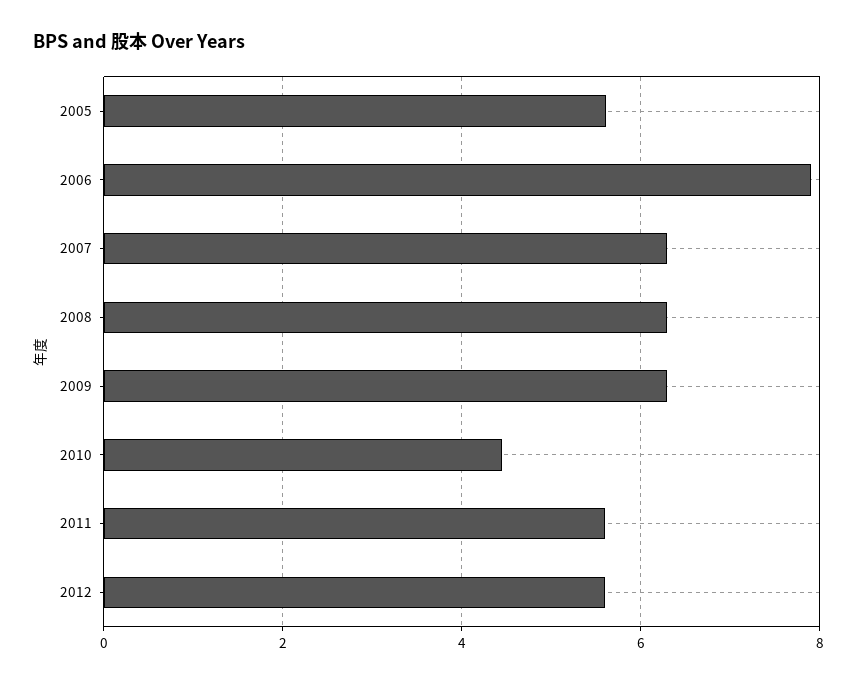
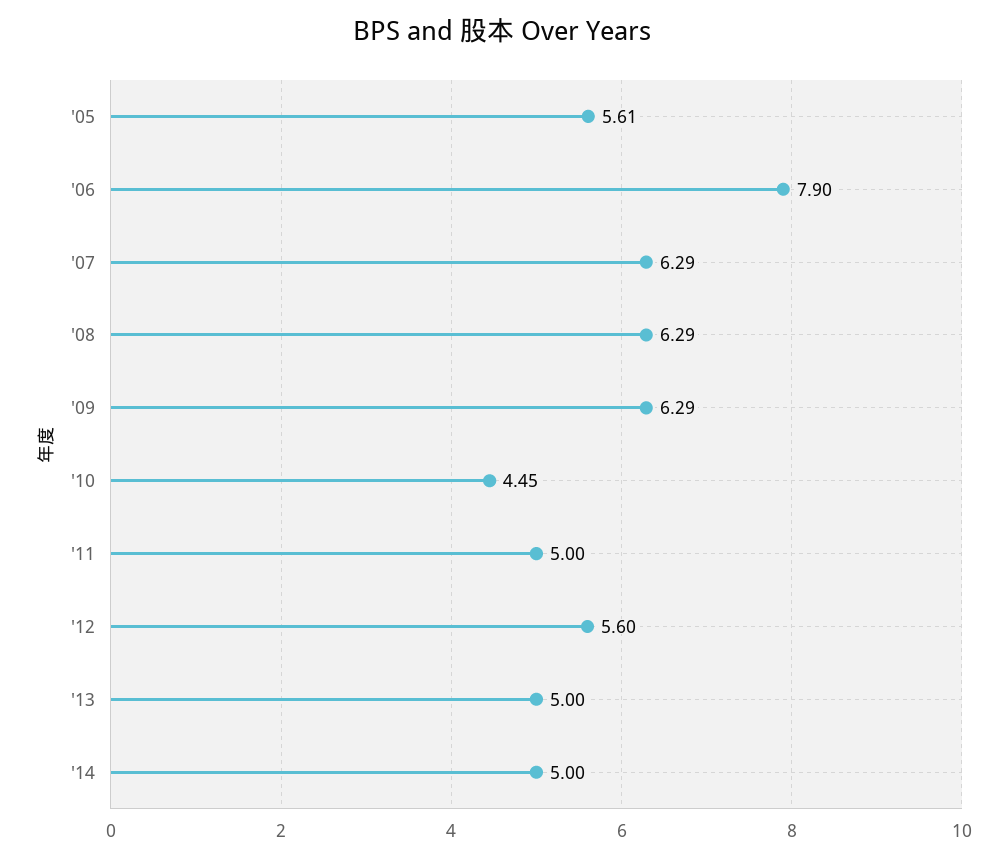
2011: 5.6 -> 5
'13: none -> 5
'14: none -> 5

